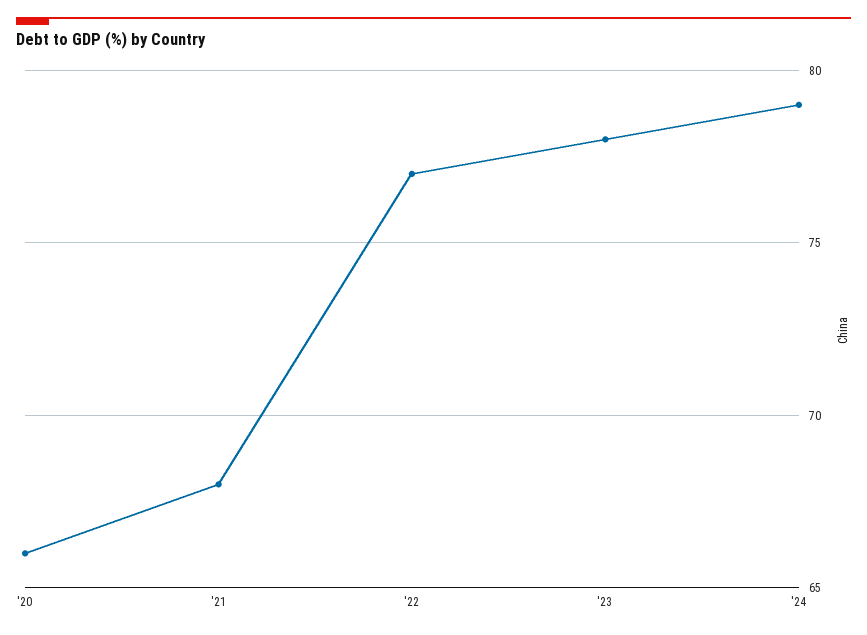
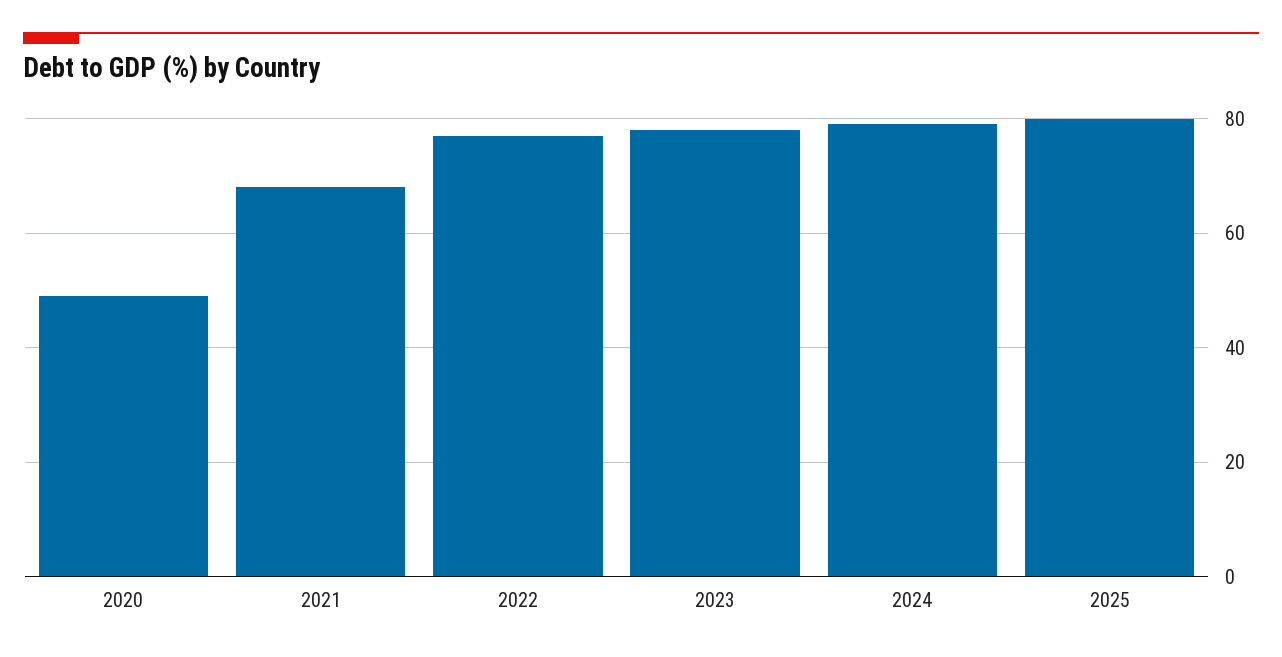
'20: 66 -> 50
2025: none -> 80

